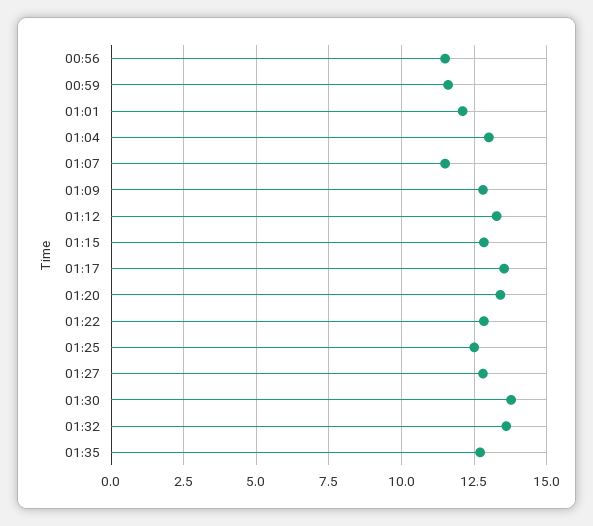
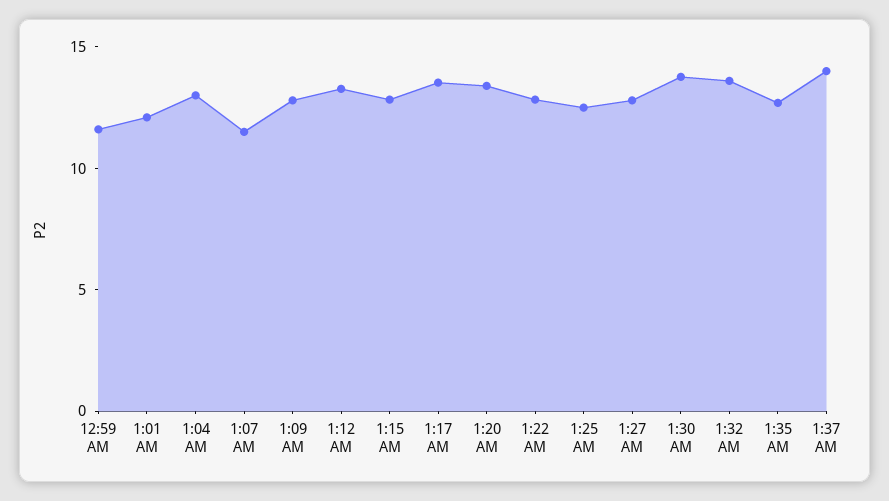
00:56: 11.5 -> none
1:37 AM: none -> 14

